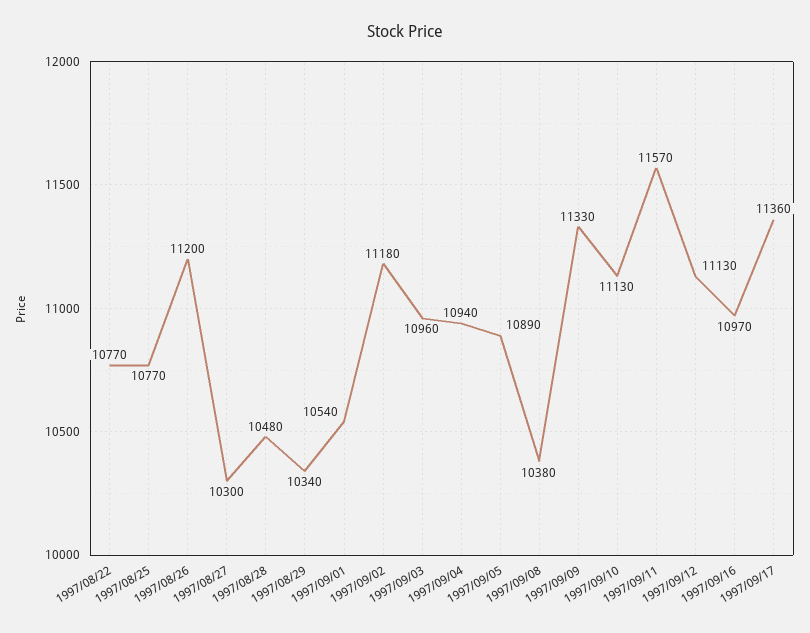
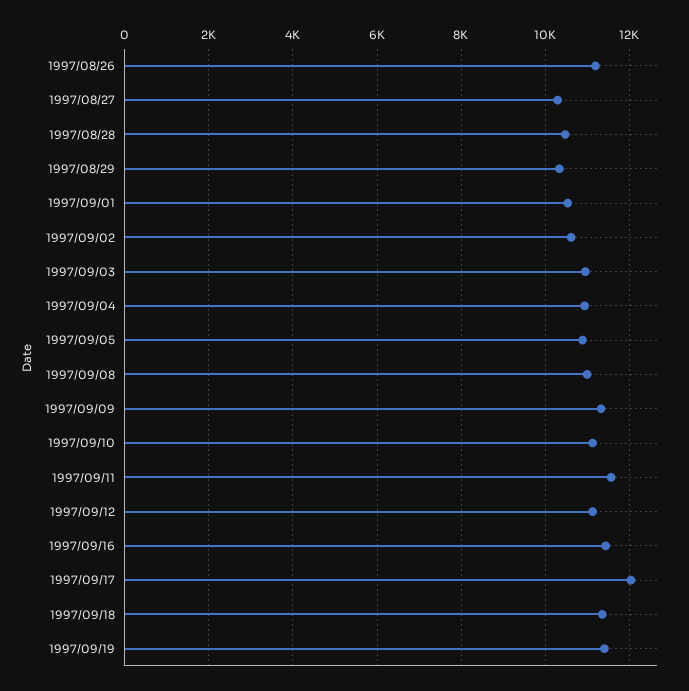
1997/08/22: 10770 -> none
1997/08/25: 10770 -> none
1997/09/02: 11180 -> 10600
1997/09/08: 10380 -> 11000
1997/09/16: 10970 -> 11400
1997/09/17: 11360 -> 12000
1997/09/18: none -> 11400
1997/09/19: none -> 11400

